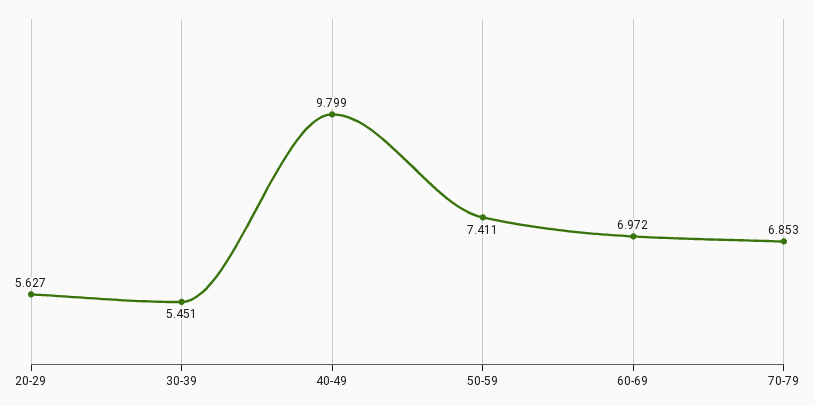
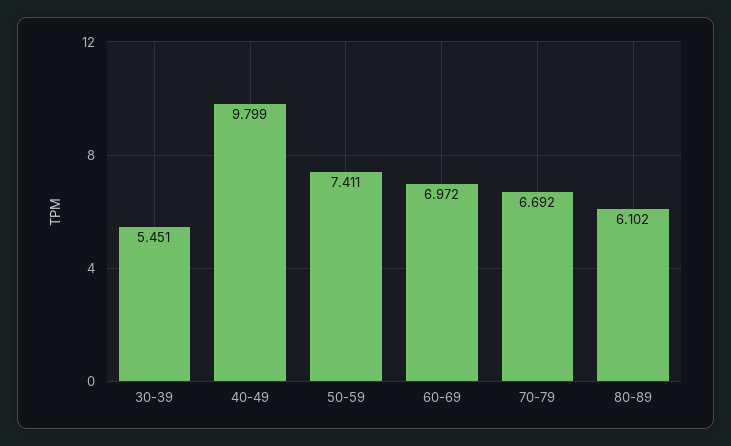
20-29: 5.627 -> none
70-79: 6.853 -> 6.692
80-89: none -> 6.102

